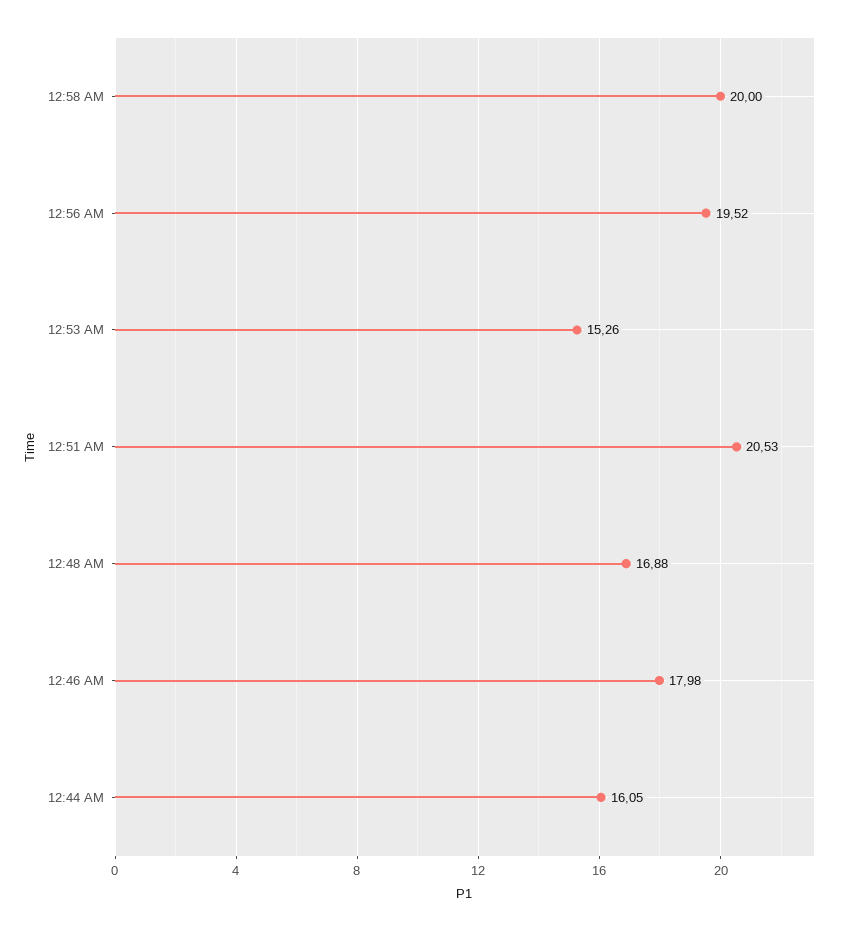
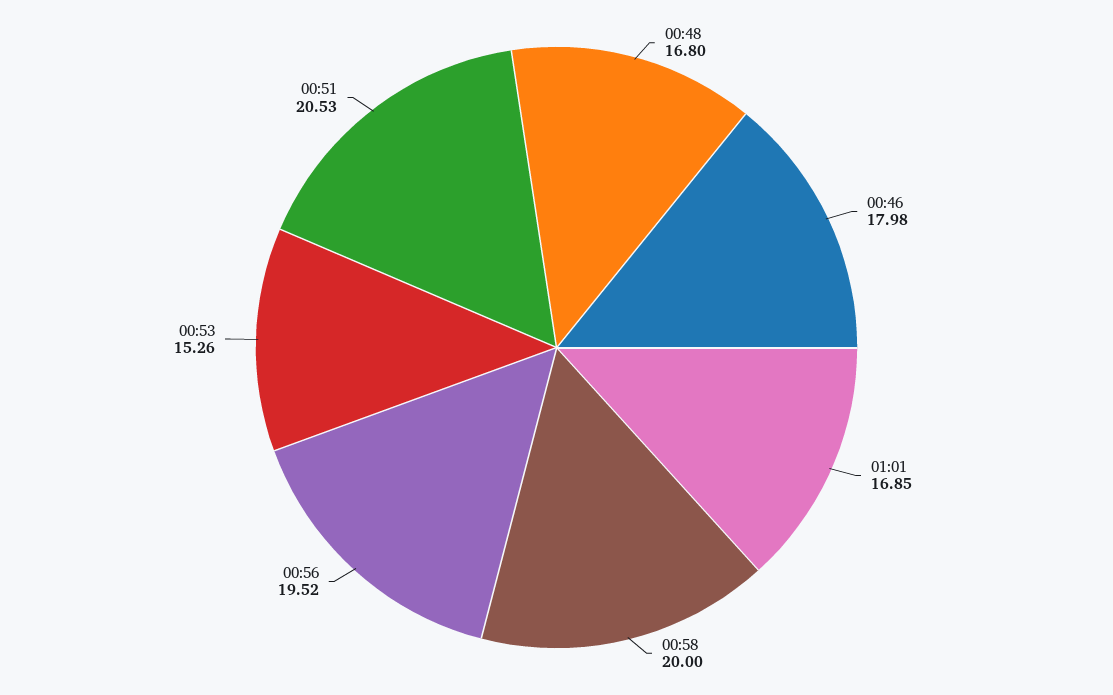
12:48 AM: 16.88 -> 16.8
12:44 AM: 16.05 -> none
01:01: none -> 16.85

